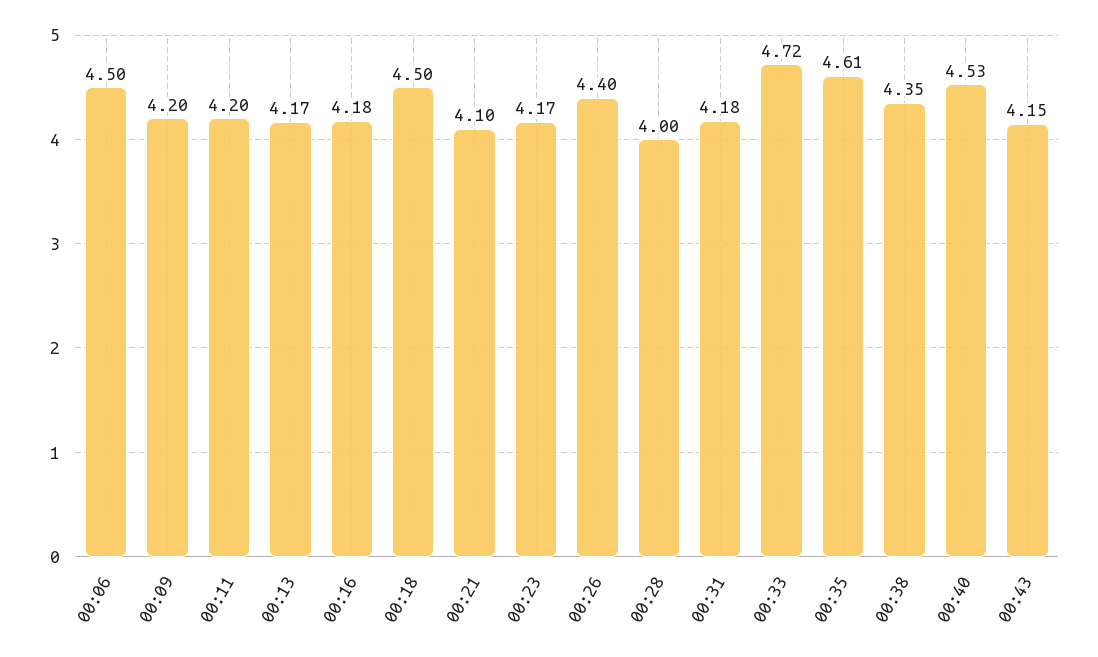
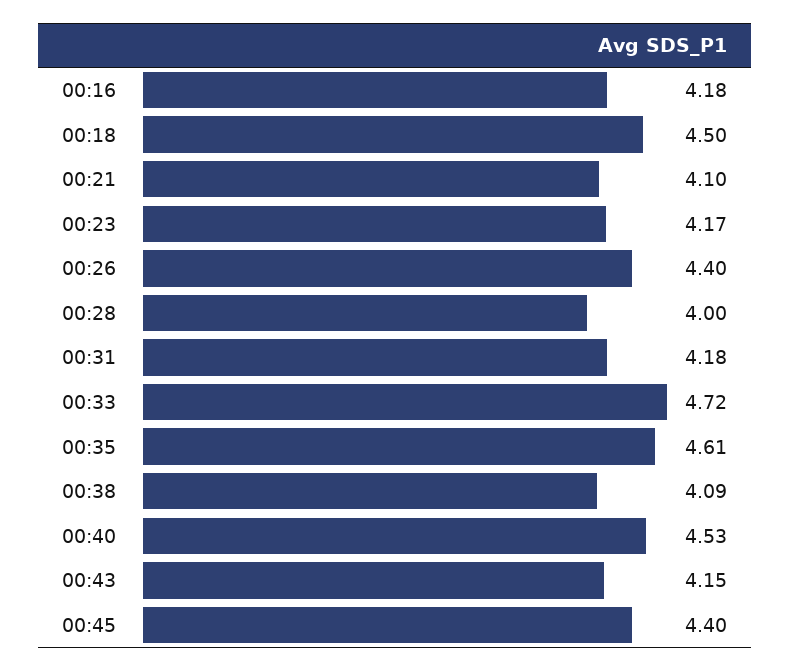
00:06: 4.5 -> none
00:09: 4.2 -> none
00:11: 4.2 -> none
00:13: 4.17 -> none
00:38: 4.35 -> 4.09
00:45: none -> 4.4

